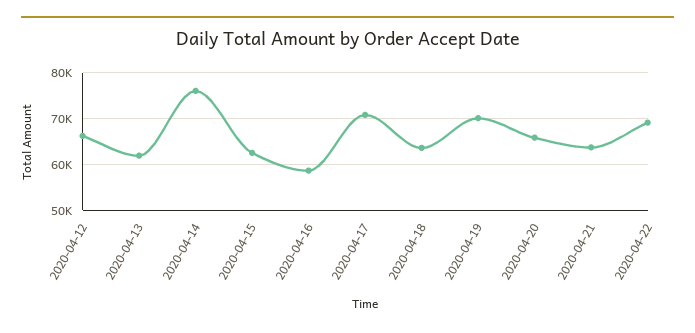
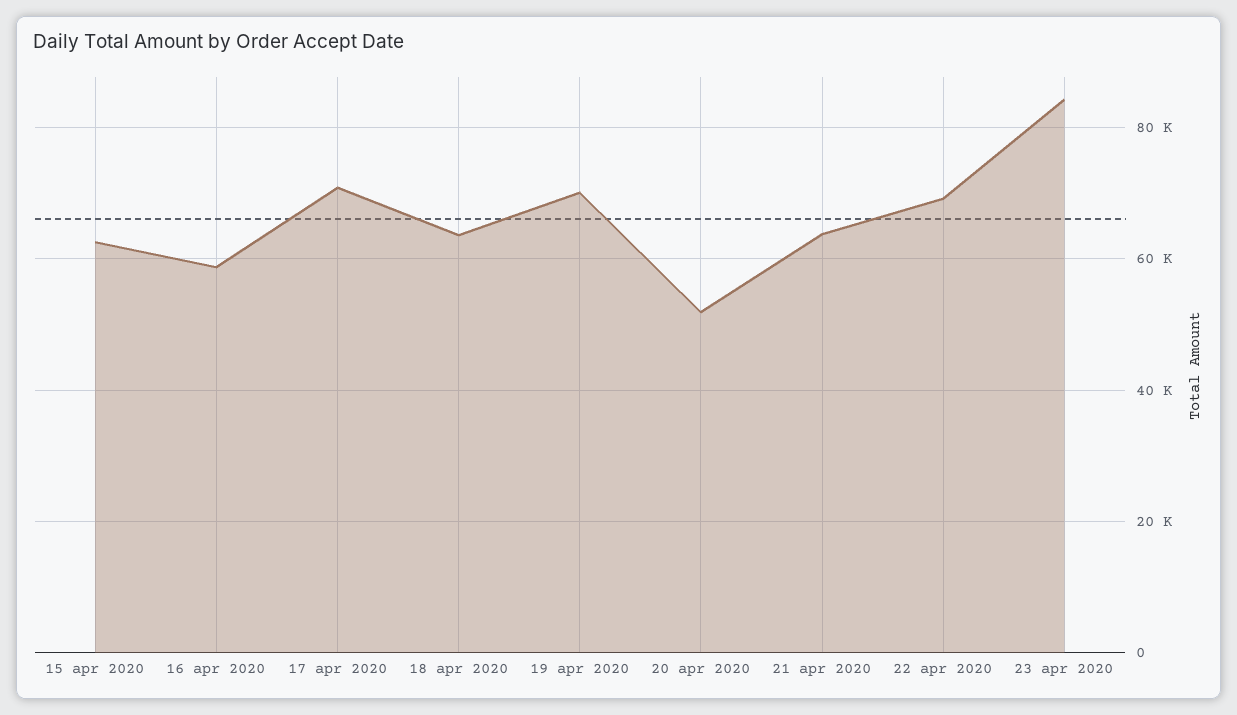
2020-04-12: 66000 -> none
2020-04-13: 62000 -> none
2020-04-14: 76000 -> none
2020-04-20: 66000 -> 52000
23 apr 2020: none -> 84000

